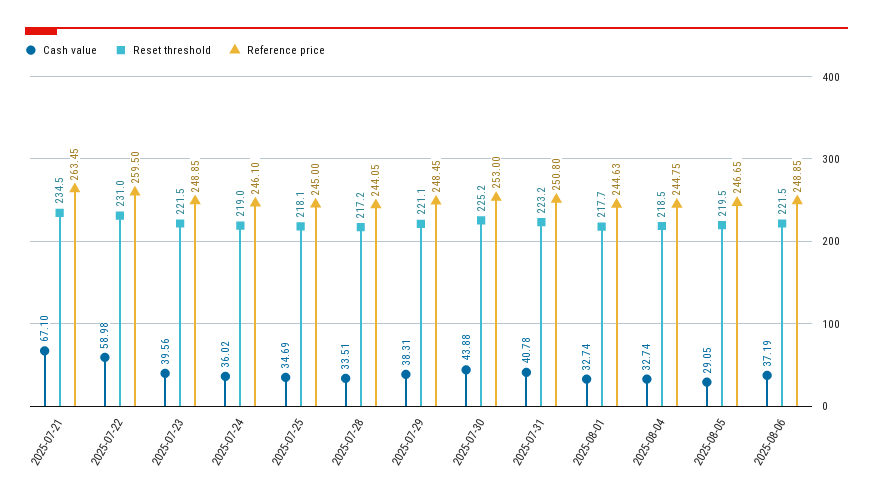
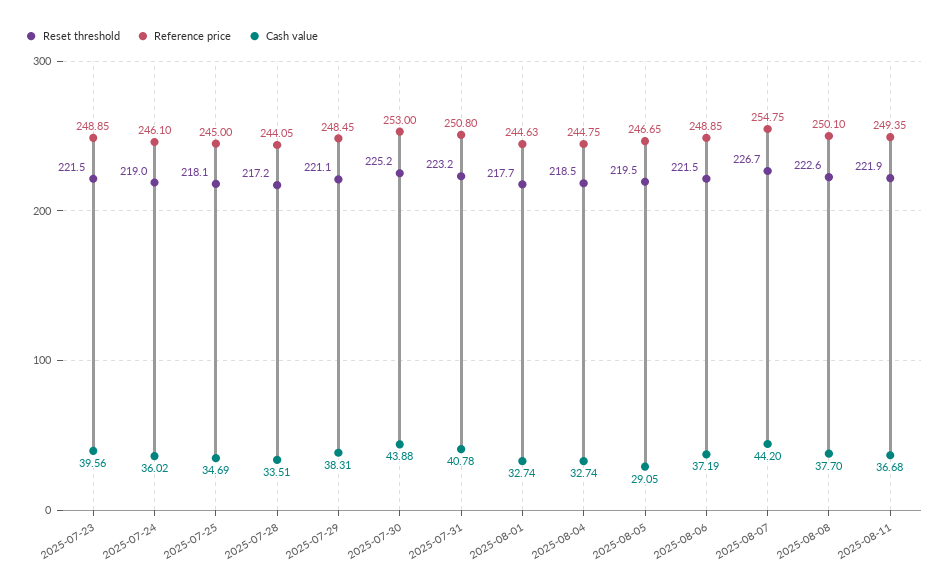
Cash value, 2025-07-21: 67.1 -> none
Reset threshold, 2025-07-21: 234.5 -> none
Reference price, 2025-07-21: 263.45 -> none
Cash value, 2025-07-22: 58.98 -> none
Reset threshold, 2025-07-22: 231 -> none
Reference price, 2025-07-22: 259.5 -> none
Reset threshold, 2025-08-07: none -> 226.7
Reference price, 2025-08-07: none -> 254.75
Cash value, 2025-08-07: none -> 44.2
Reset threshold, 2025-08-08: none -> 222.6
Reference price, 2025-08-08: none -> 250.1
Cash value, 2025-08-08: none -> 37.7
Reset threshold, 2025-08-11: none -> 221.9
Reference price, 2025-08-11: none -> 249.35
Cash value, 2025-08-11: none -> 36.68

